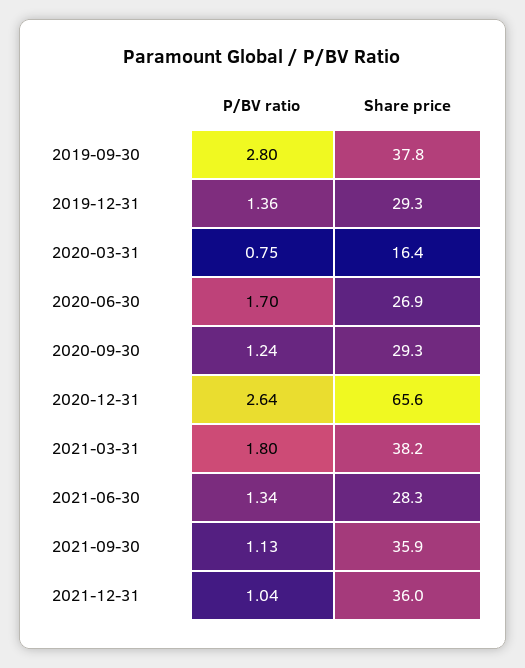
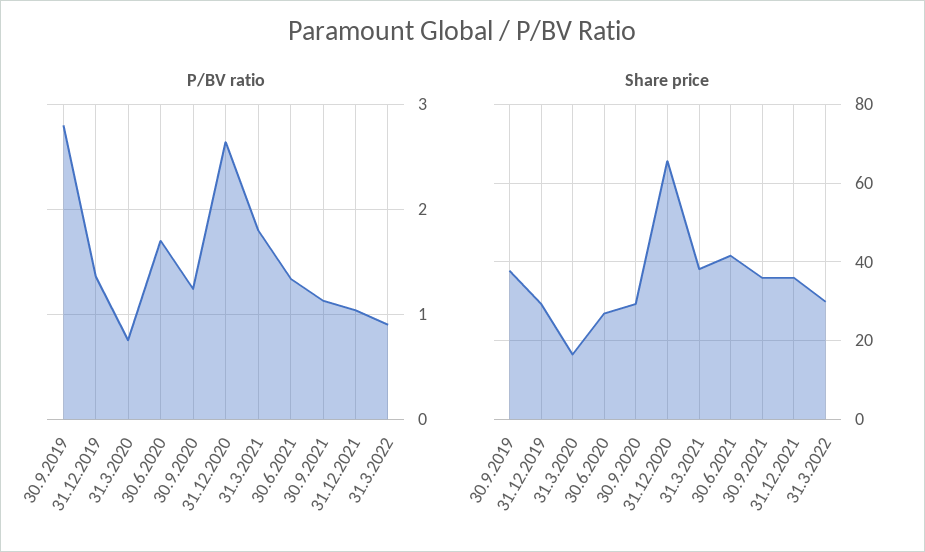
Share price, 2021-06-30: 28.3 -> 42
P/BV ratio, 31.3.2022: none -> 0.9
Share price, 31.3.2022: none -> 30

